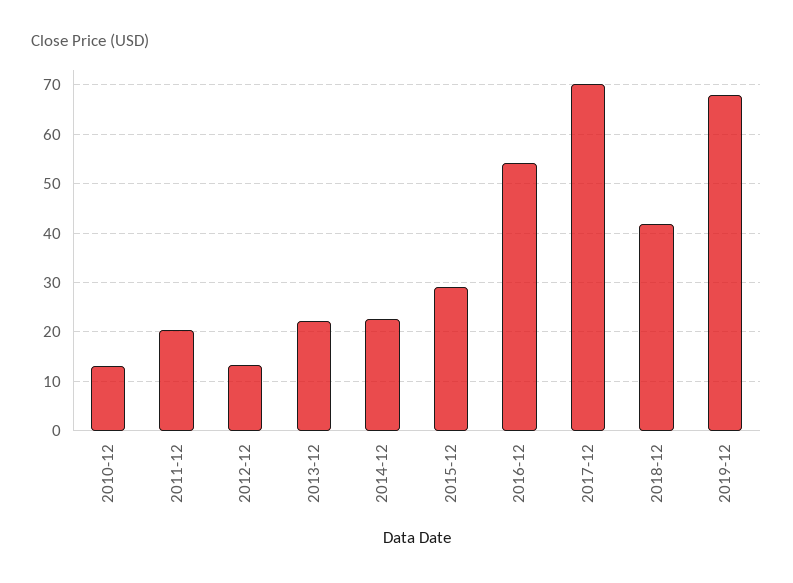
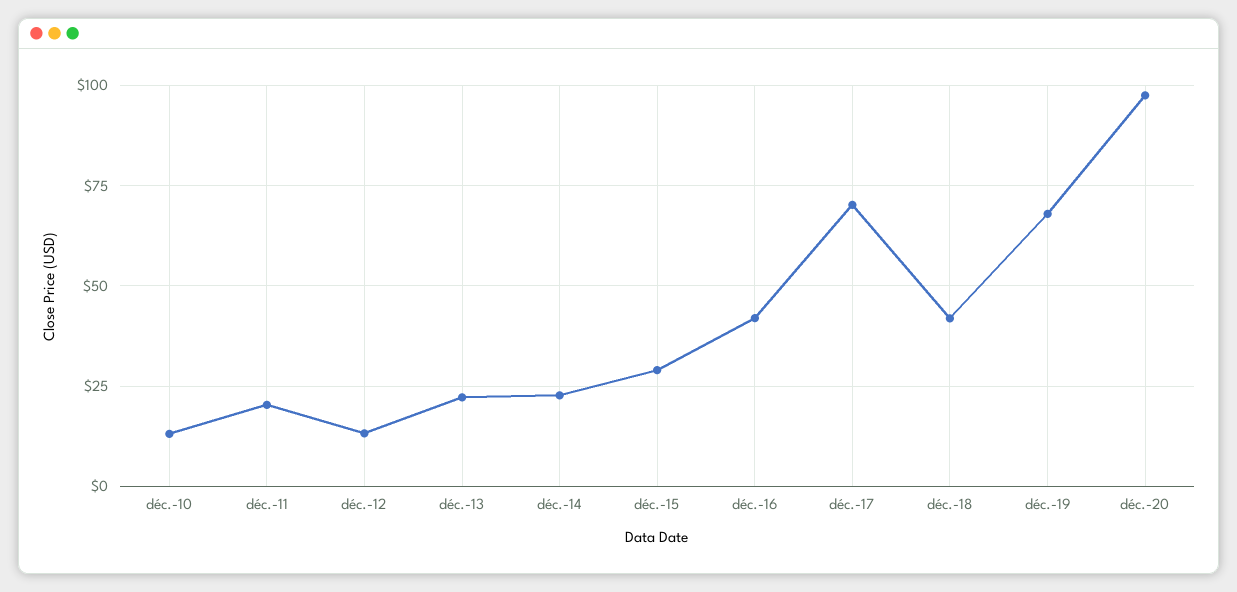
2016-12: 54 -> 42.5
déc.-20: none -> 97.5

